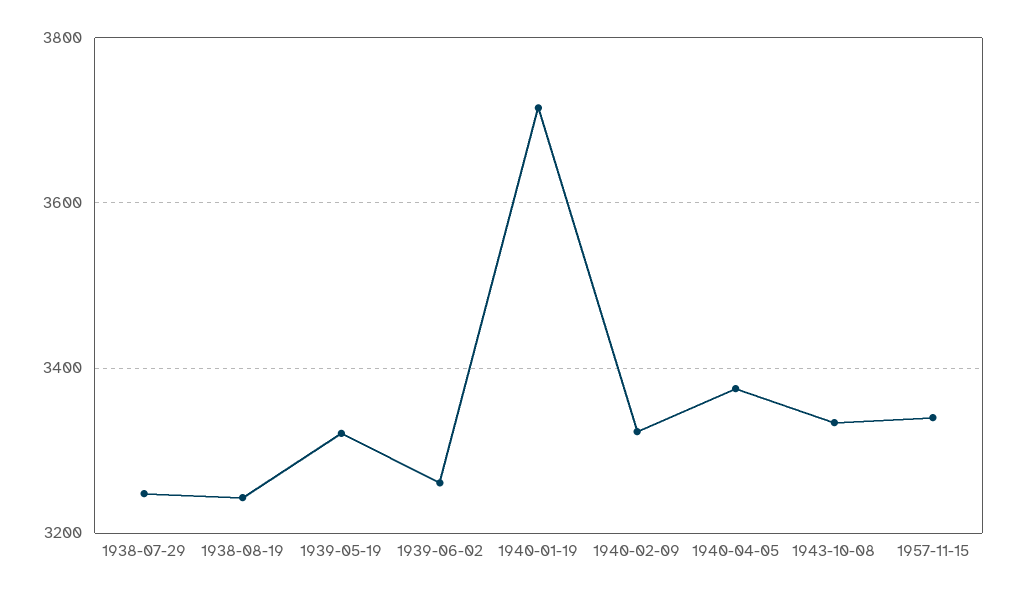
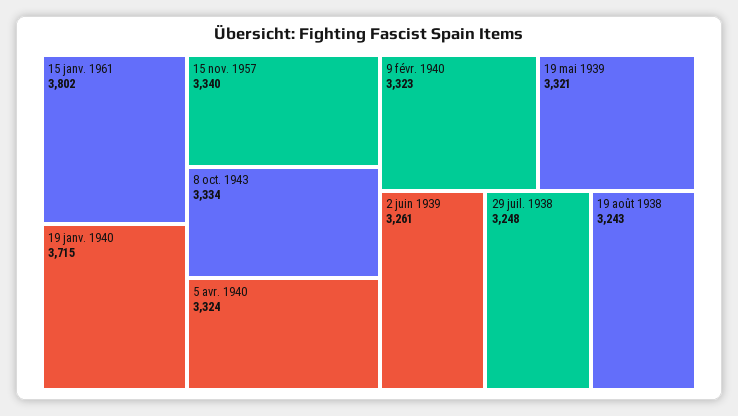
1940-04-05: 3380 -> 3324
15 janv. 1961: none -> 3802

